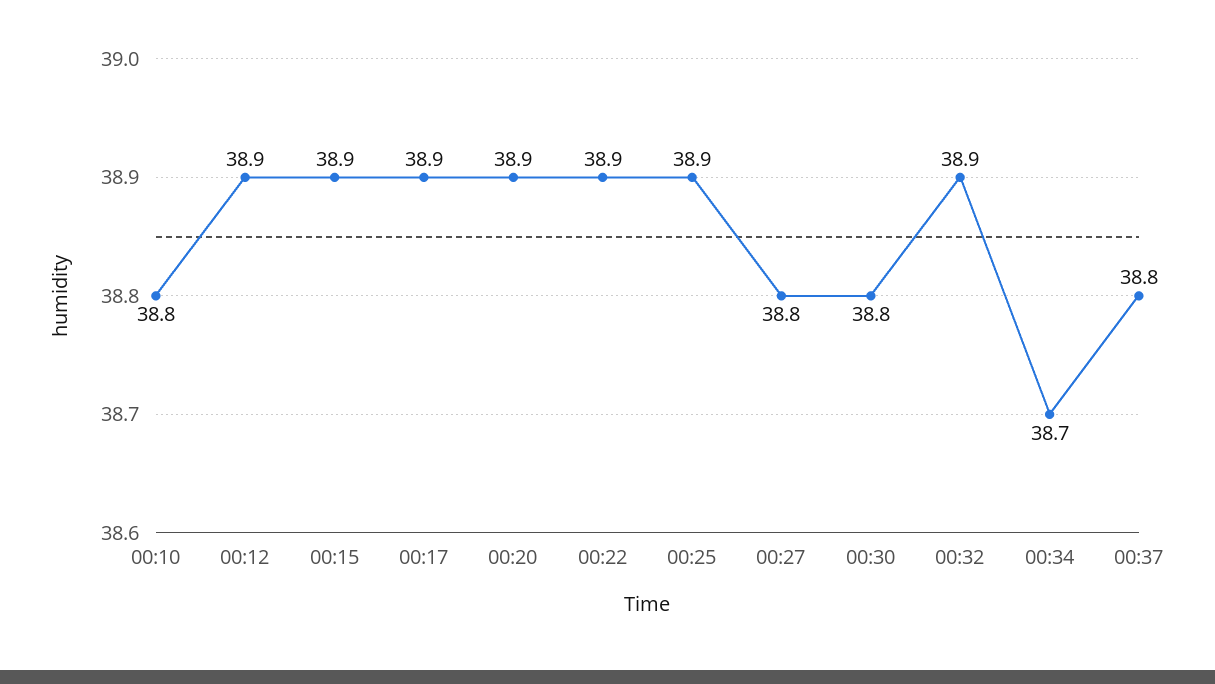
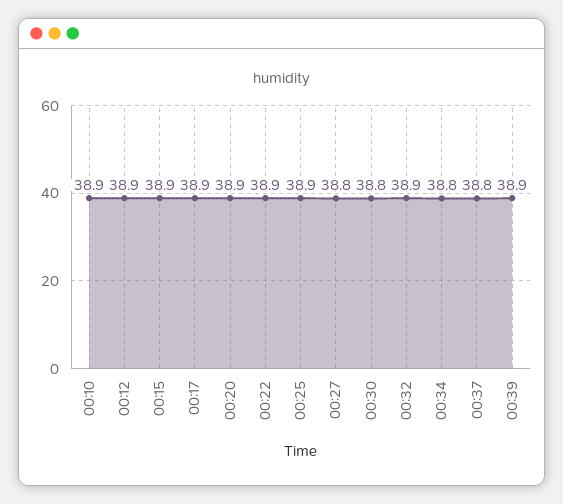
00:10: 38.8 -> 38.9
00:34: 38.7 -> 38.8
00:39: none -> 38.9

